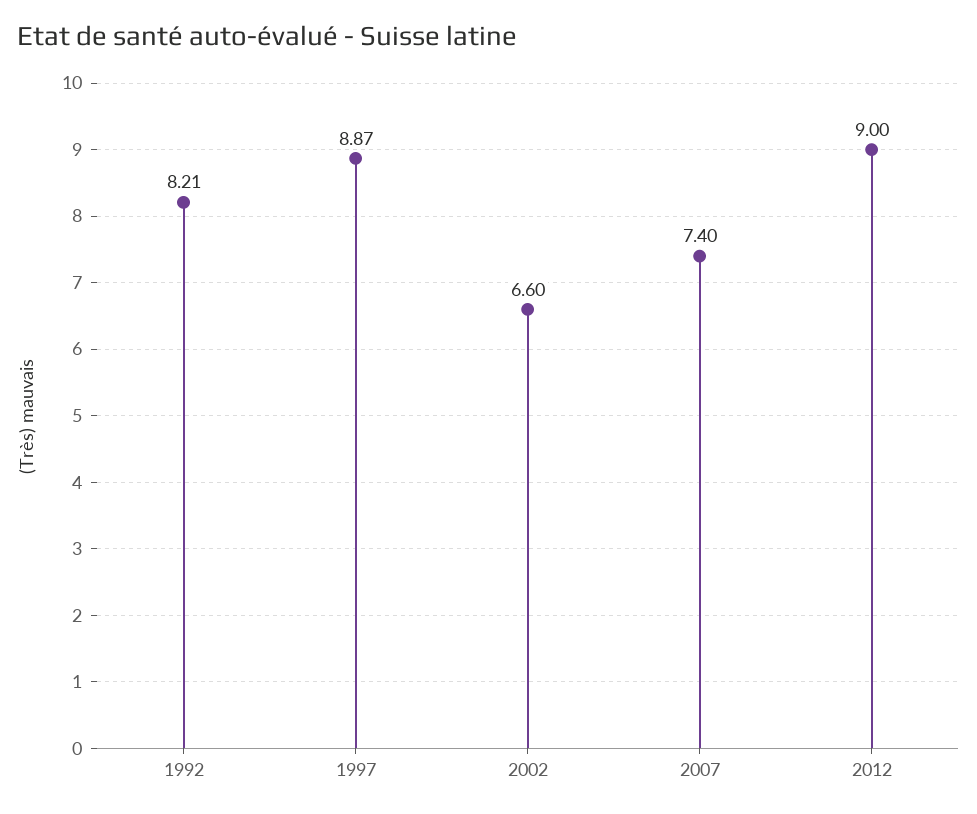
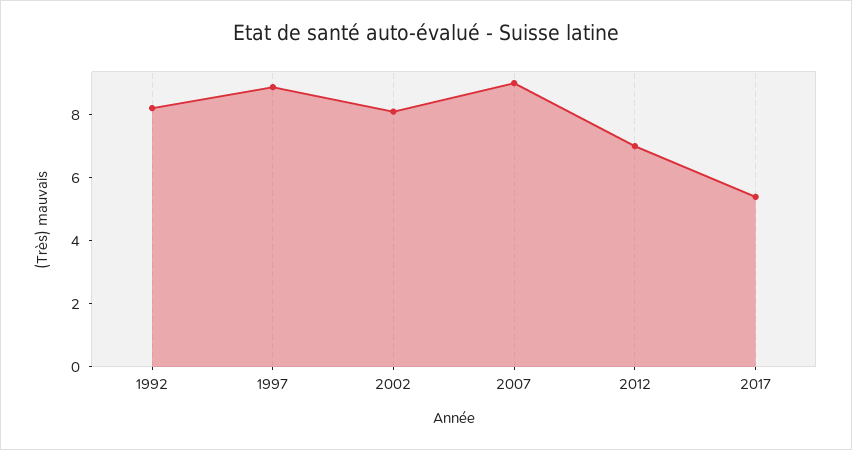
2002: 6.6 -> 8
2007: 7.4 -> 9
2012: 9 -> 7
2017: none -> 5.5

